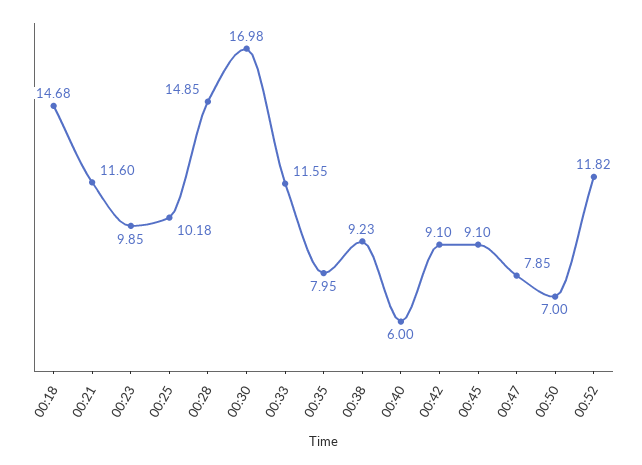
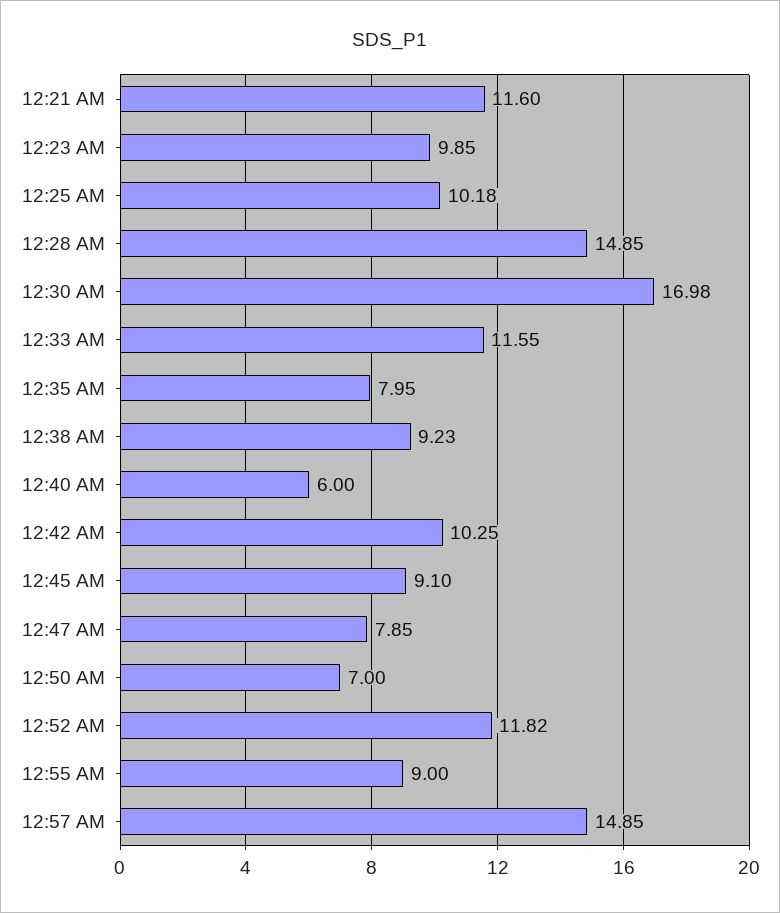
00:18: 14.68 -> none
00:42: 9.1 -> 10.25
12:55 AM: none -> 9
12:57 AM: none -> 14.85

